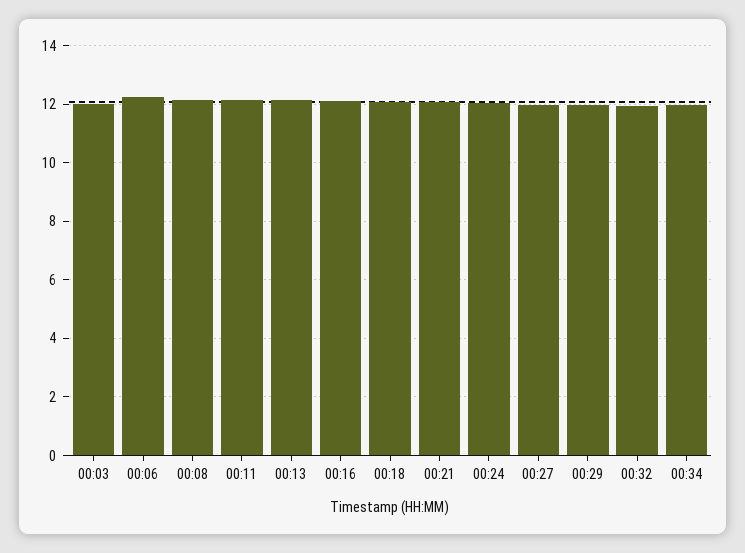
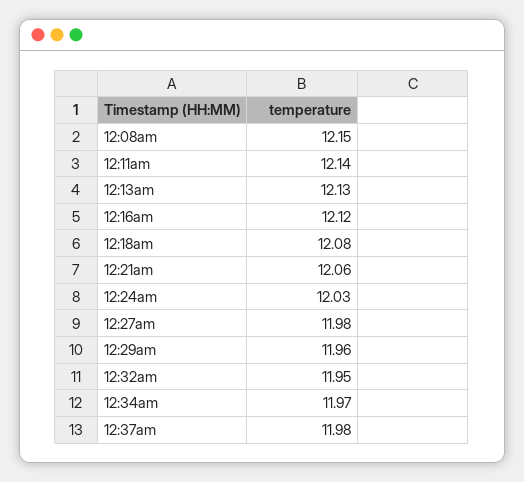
00:03: 12 -> none
00:06: 12.25 -> none
12:37am: none -> 11.98

